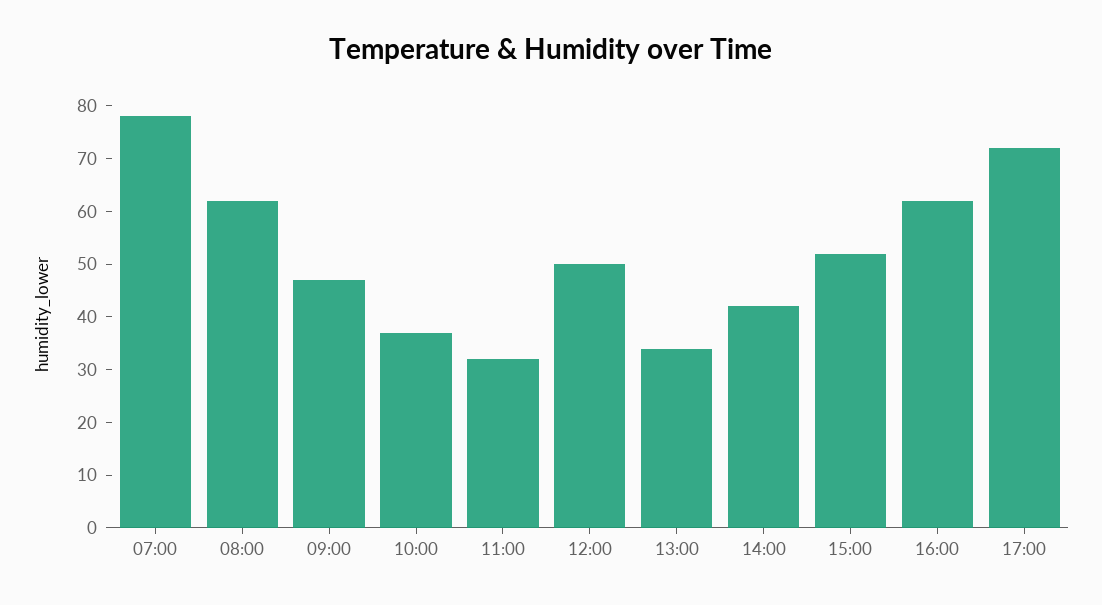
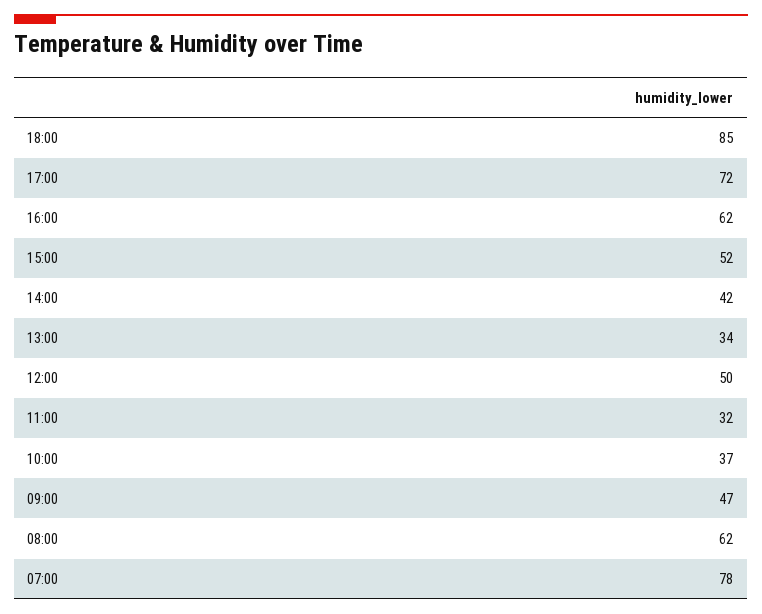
18:00: none -> 85

